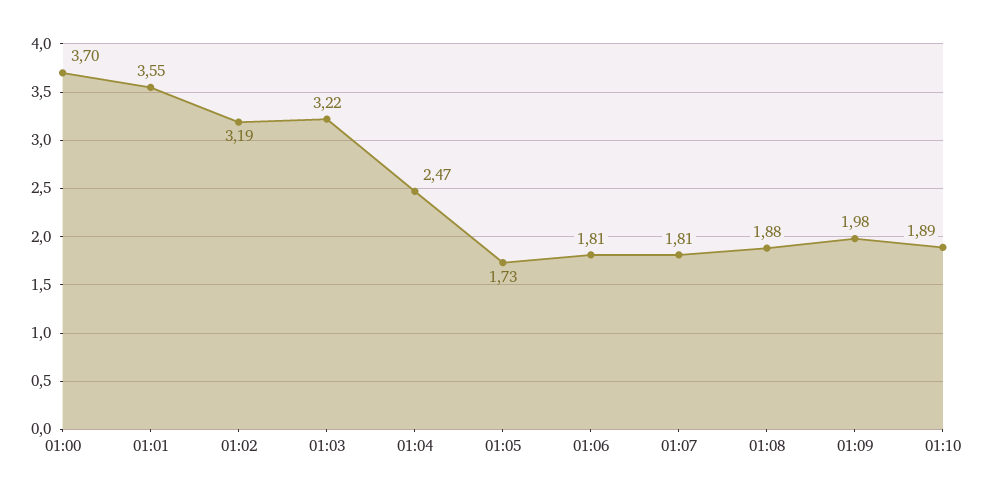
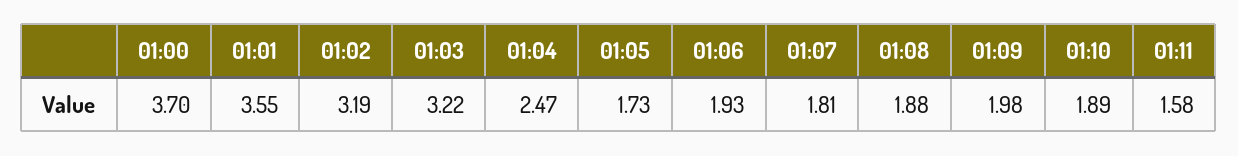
01:06: 1.81 -> 1.93
01:11: none -> 1.58

